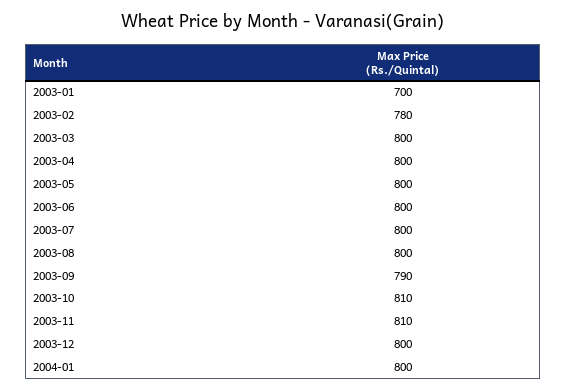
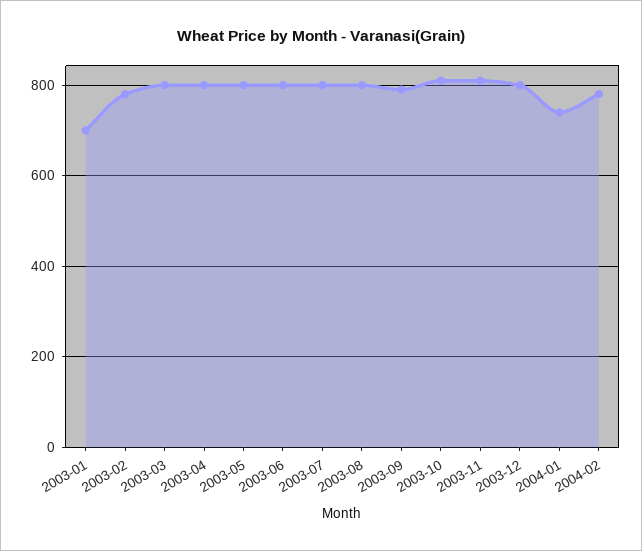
2004-01: 800 -> 740
2004-02: none -> 780

